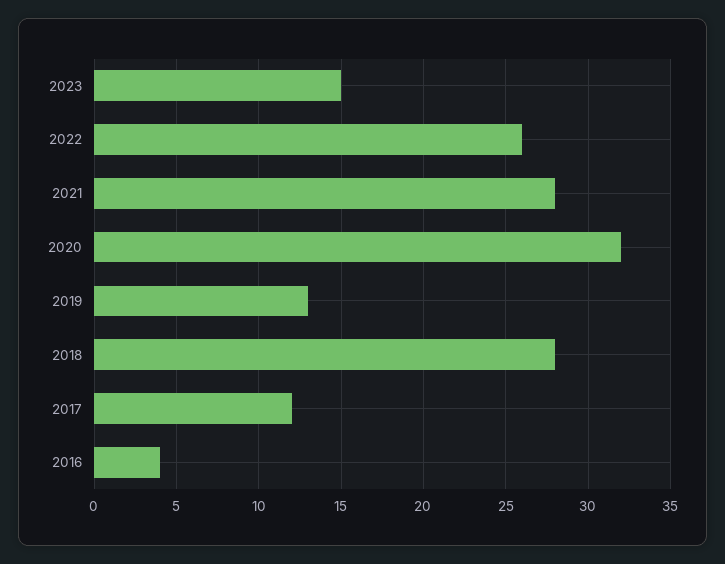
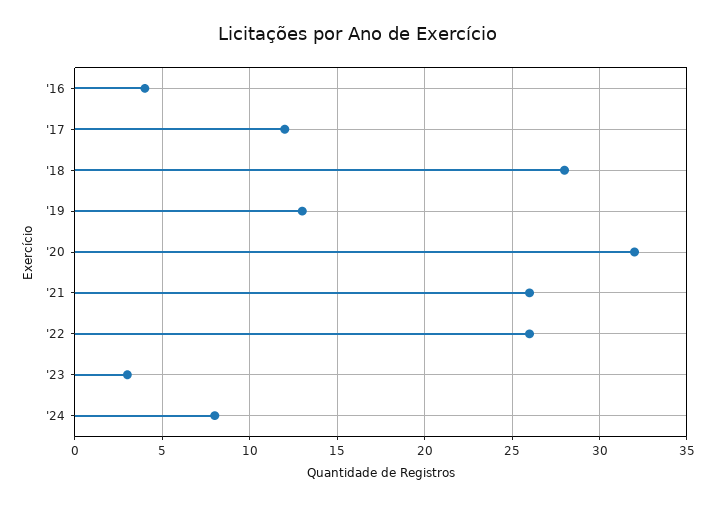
2023: 15 -> 3
2021: 28 -> 26
'24: none -> 8

